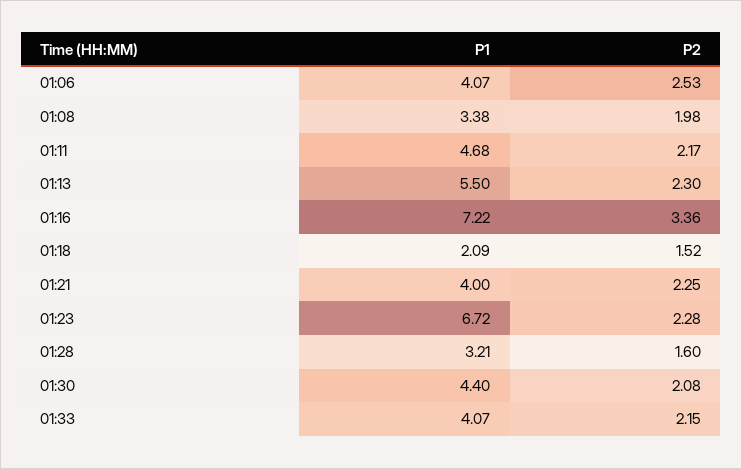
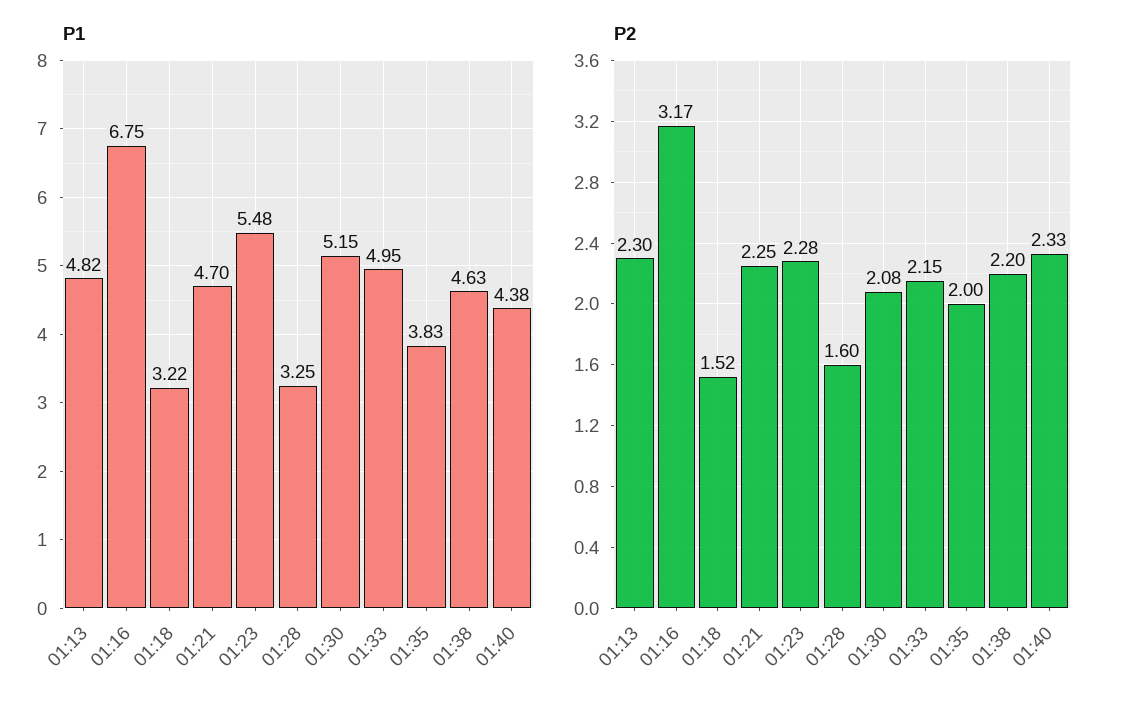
P1, 01:06: 4.07 -> none
P2, 01:06: 2.53 -> none
P1, 01:08: 3.38 -> none
P2, 01:08: 1.98 -> none
P1, 01:11: 4.68 -> none
P2, 01:11: 2.17 -> none
P1, 01:13: 5.5 -> 4.82
P1, 01:16: 7.22 -> 6.75
P2, 01:16: 3.36 -> 3.17
P1, 01:18: 2.09 -> 3.22
P1, 01:21: 4 -> 4.7
P1, 01:23: 6.72 -> 5.48
P1, 01:28: 3.21 -> 3.25
P1, 01:30: 4.4 -> 5.15
P1, 01:33: 4.07 -> 4.95
P1, 01:35: none -> 3.83
P1, 01:38: none -> 4.63
P1, 01:40: none -> 4.38
P2, 01:35: none -> 2
P2, 01:38: none -> 2.2
P2, 01:40: none -> 2.33

